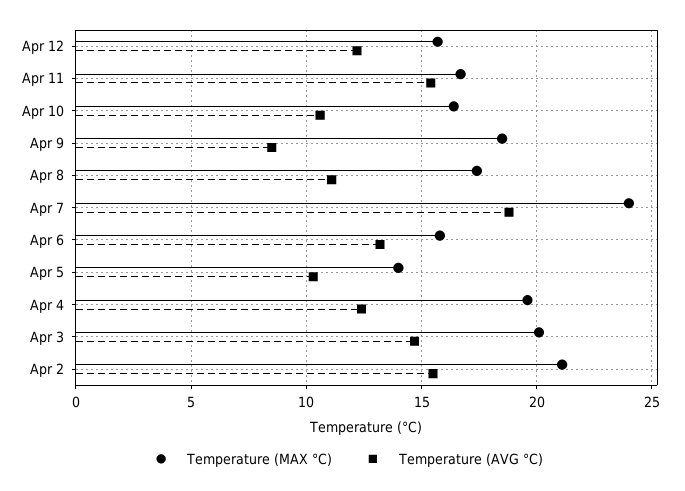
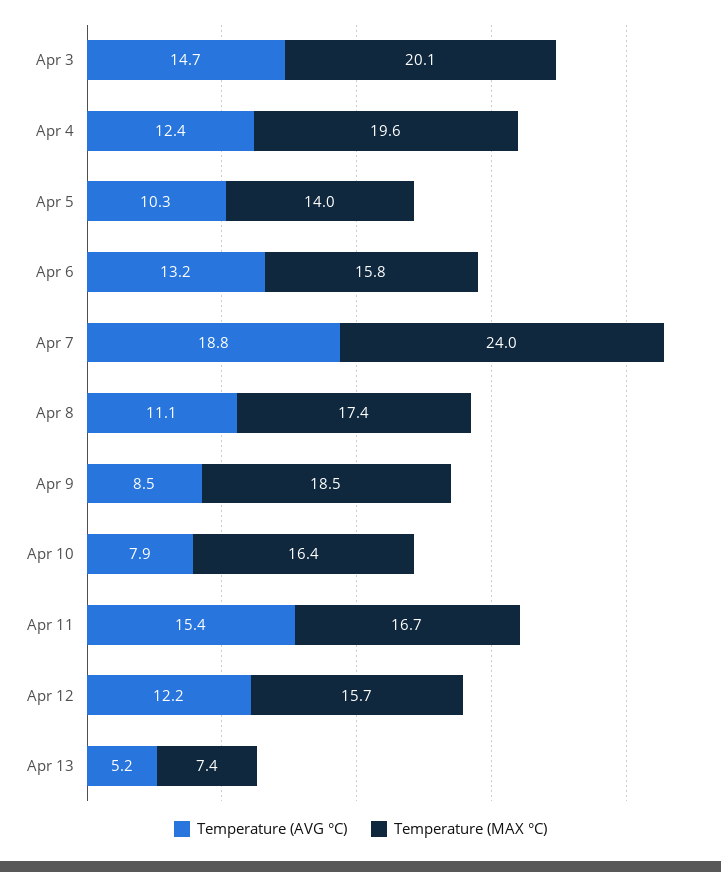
Temperature (AVG °C), Apr 10: 10.5 -> 7.9
Temperature (MAX °C), Apr 2: 21 -> none
Temperature (AVG °C), Apr 2: 15.5 -> none
Temperature (AVG °C), Apr 13: none -> 5.2
Temperature (MAX °C), Apr 13: none -> 7.4

